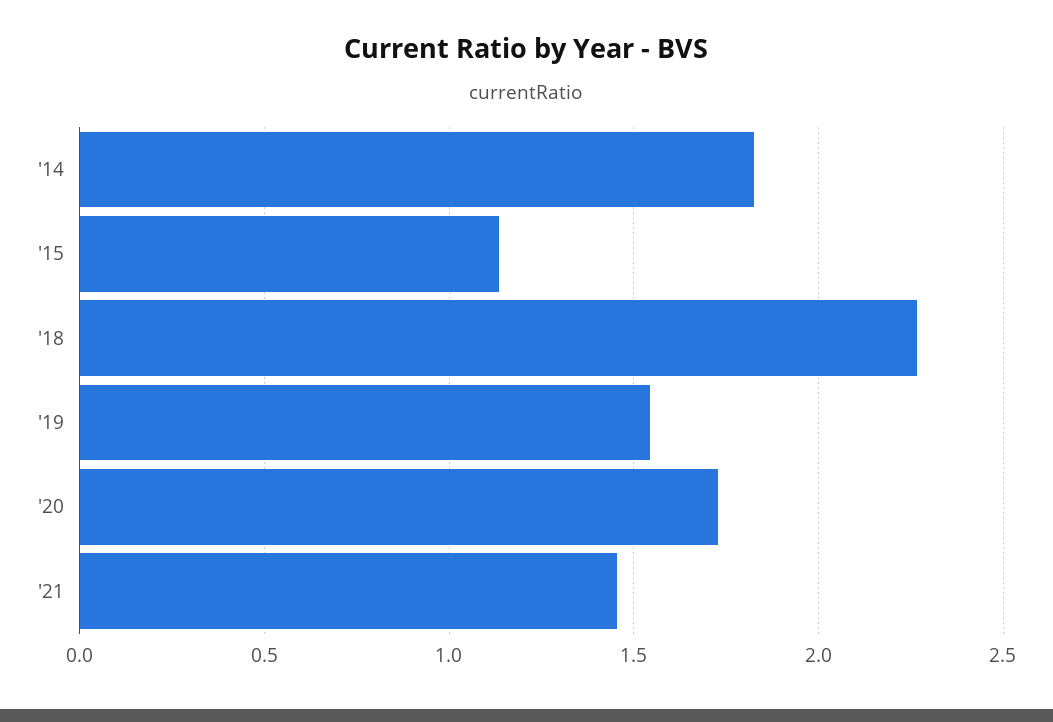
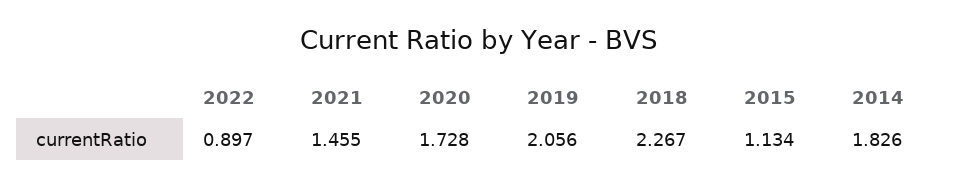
'19: 1.55 -> 2.056
2022: none -> 0.897

